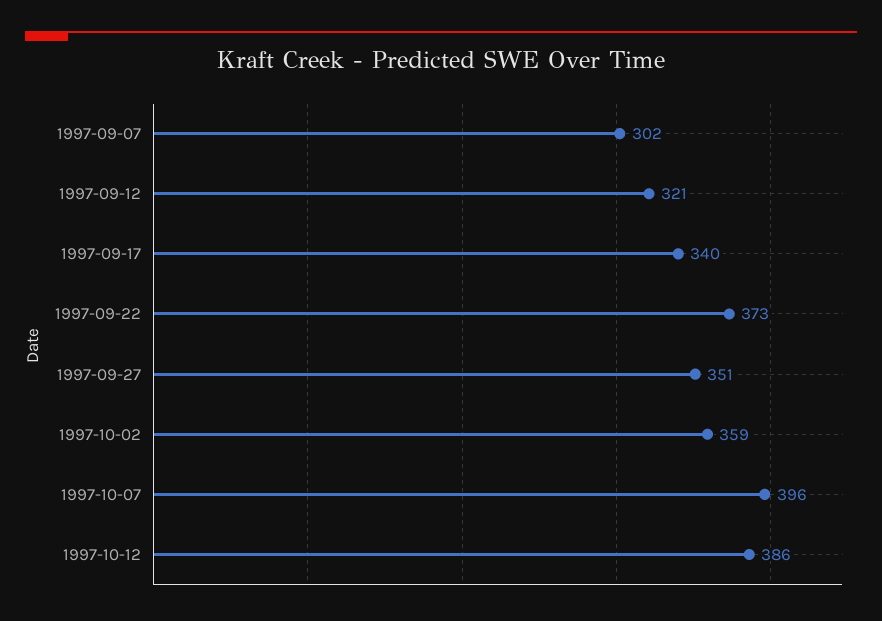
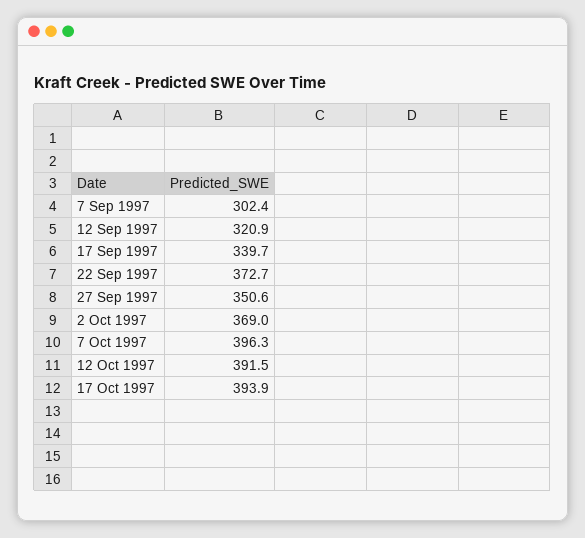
1997-10-02: 359 -> 369
1997-10-12: 386 -> 391.5
17 Oct 1997: none -> 393.9

